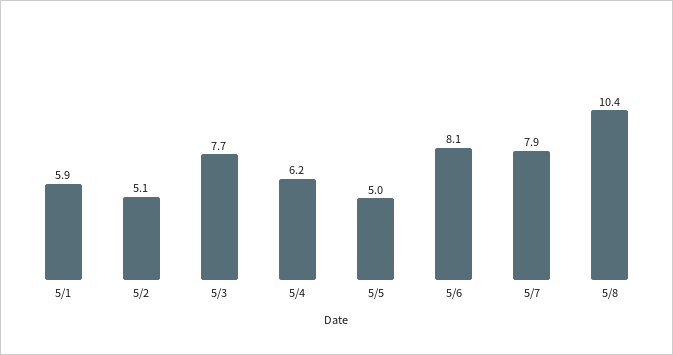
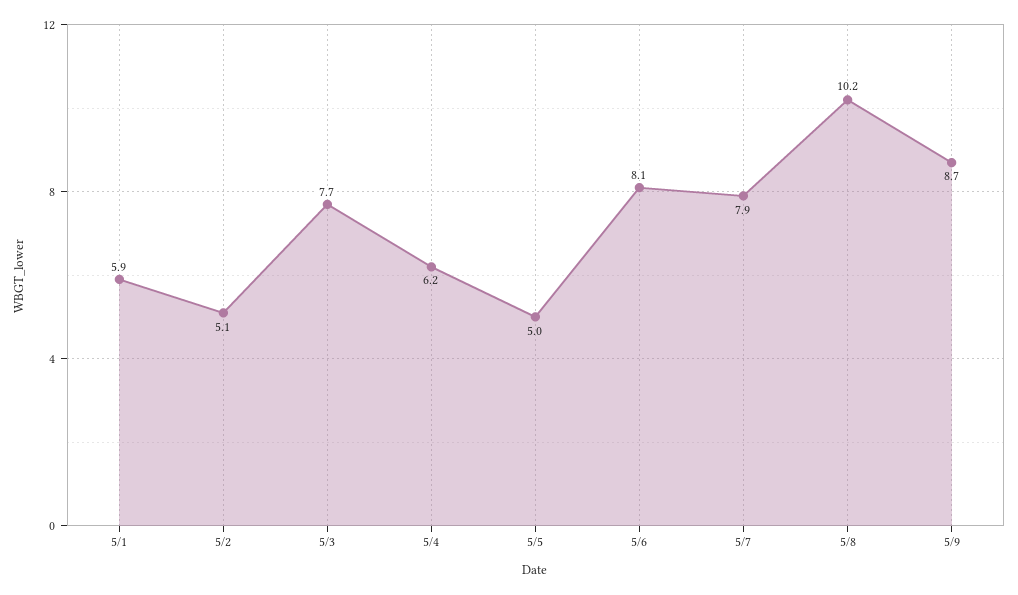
5/8: 10.4 -> 10.2
5/9: none -> 8.7

